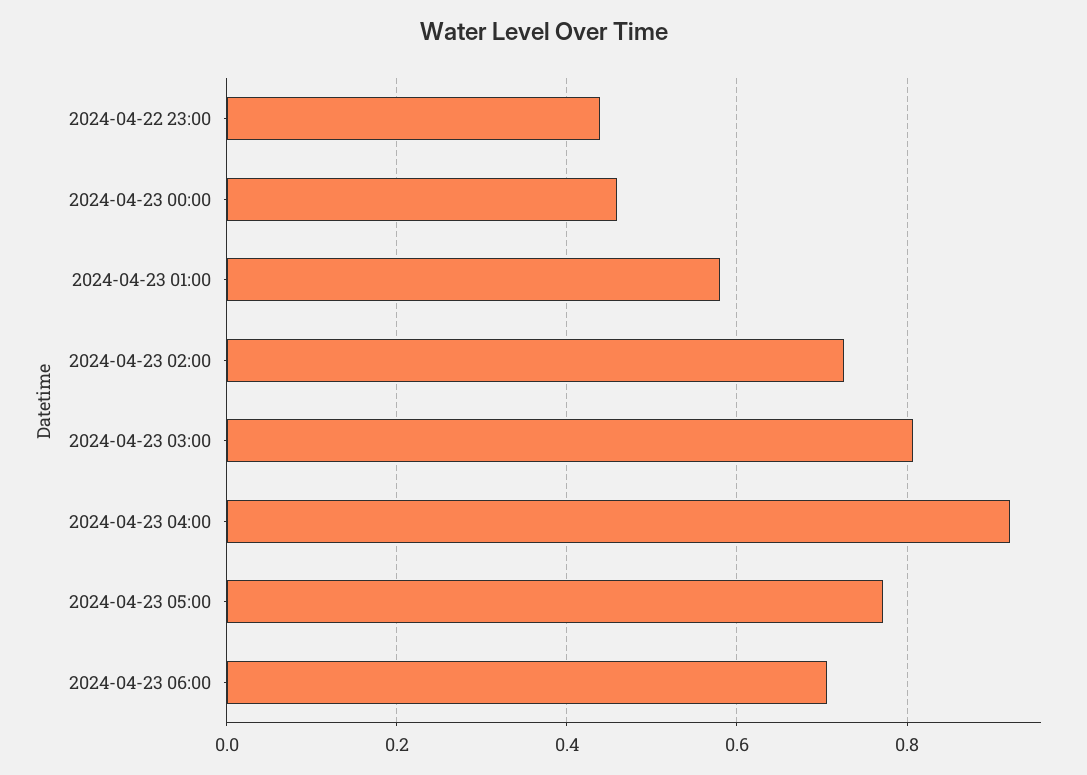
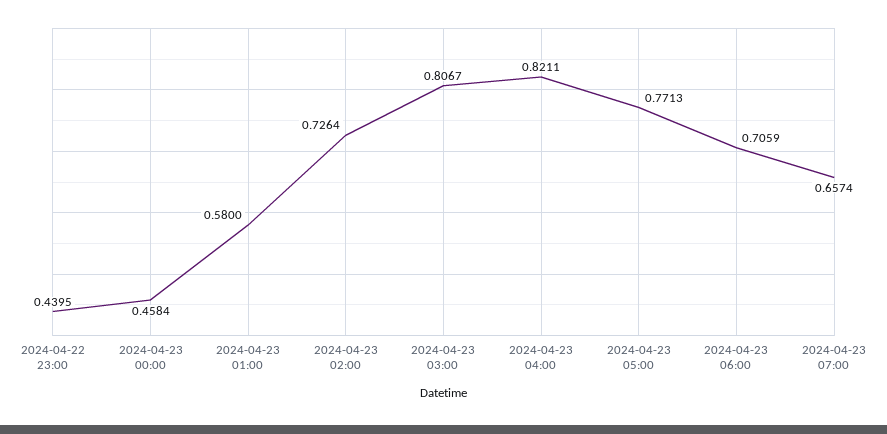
2024-04-23 04:00: 0.92 -> 0.8211
2024-04-23 07:00: none -> 0.6574

